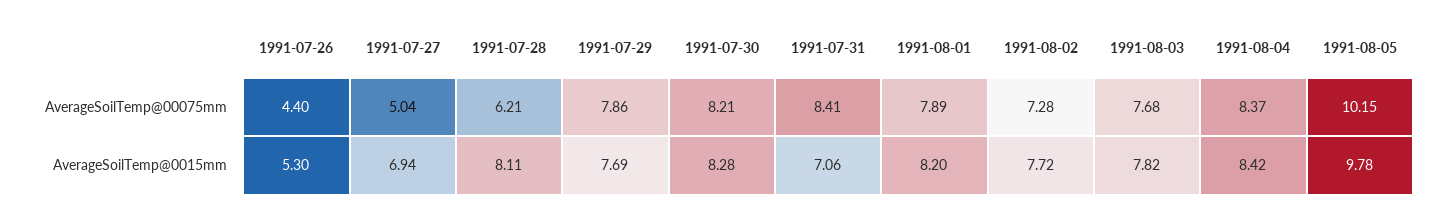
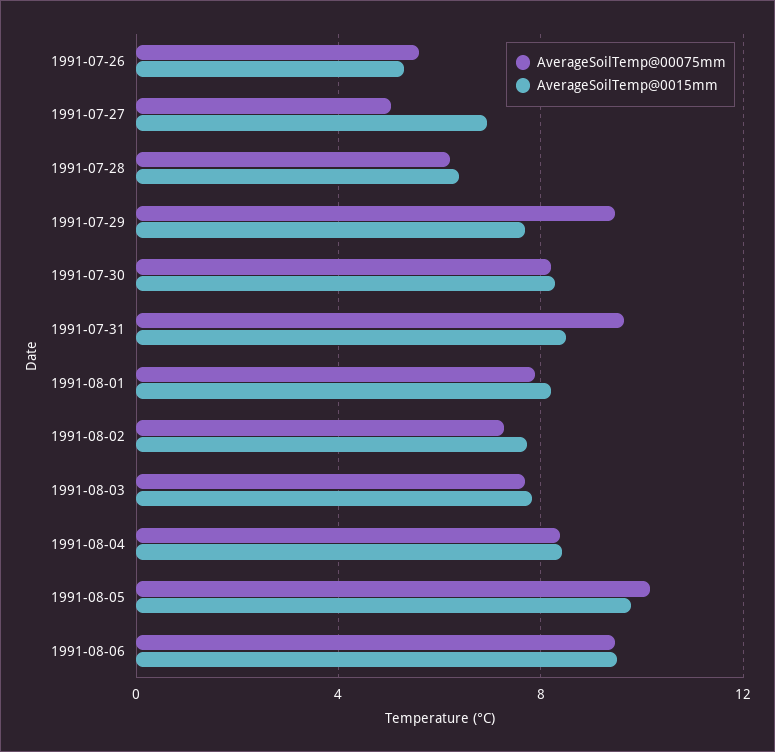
AverageSoilTemp@00075mm, 1991-07-26: 4.4 -> 5.5
AverageSoilTemp@00075mm, 1991-07-29: 7.86 -> 9.5
AverageSoilTemp@00075mm, 1991-07-31: 8.41 -> 9.5
AverageSoilTemp@0015mm, 1991-07-28: 8.11 -> 6.5
AverageSoilTemp@0015mm, 1991-07-31: 7.06 -> 8.5
AverageSoilTemp@00075mm, 1991-08-06: none -> 9.5
AverageSoilTemp@0015mm, 1991-08-06: none -> 9.5

